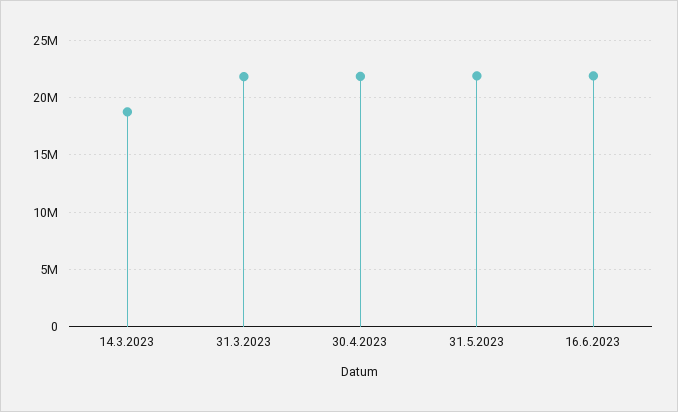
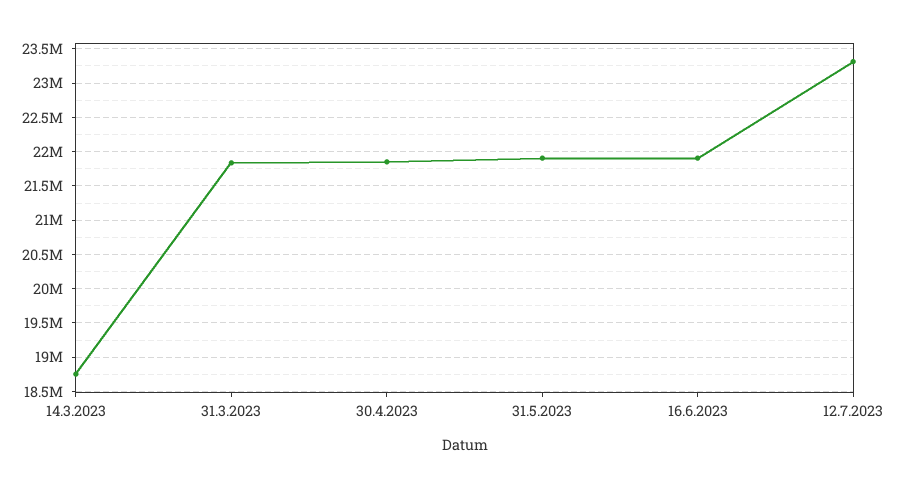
12.7.2023: none -> 23300000

